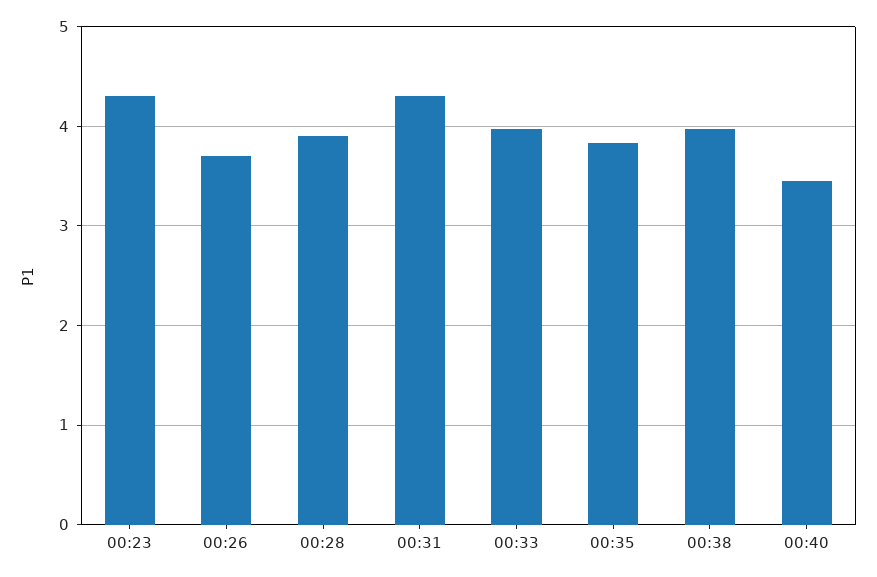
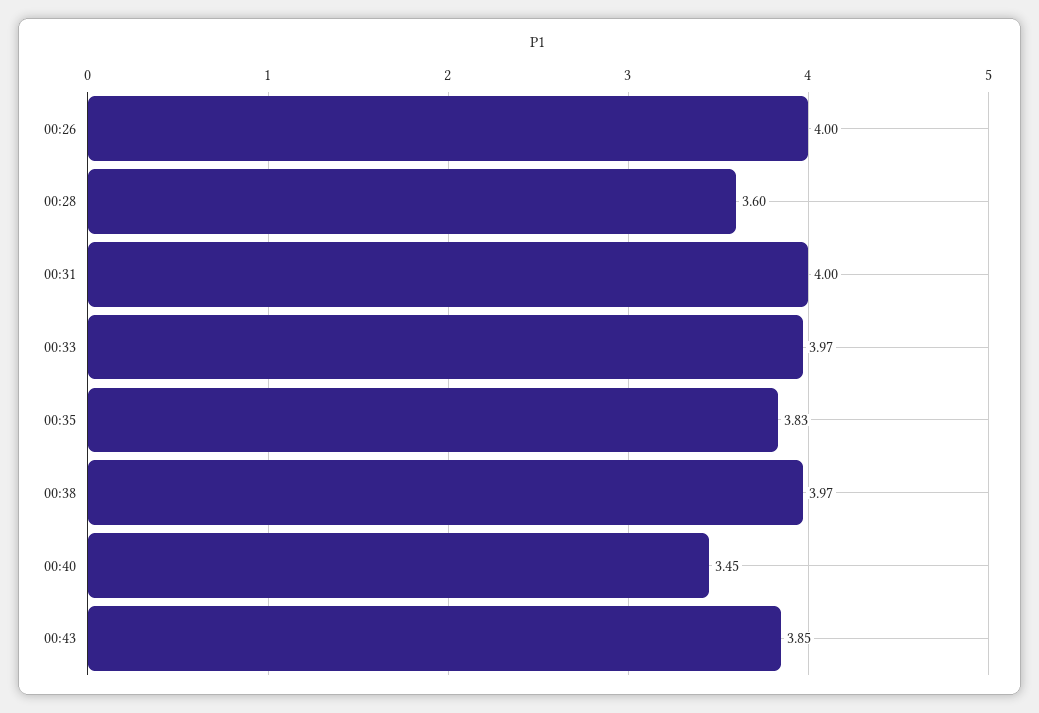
00:23: 4.3 -> none
00:26: 3.7 -> 4
00:28: 3.9 -> 3.6
00:31: 4.3 -> 4
00:43: none -> 3.85

